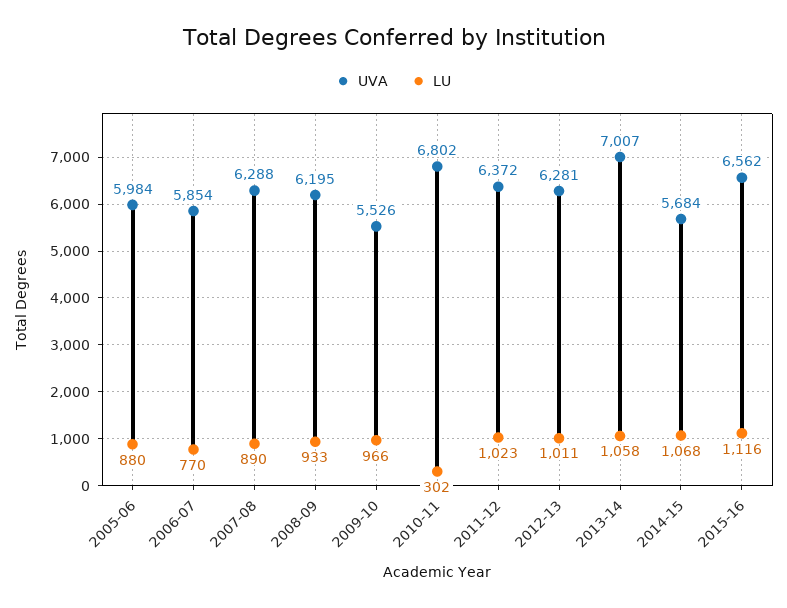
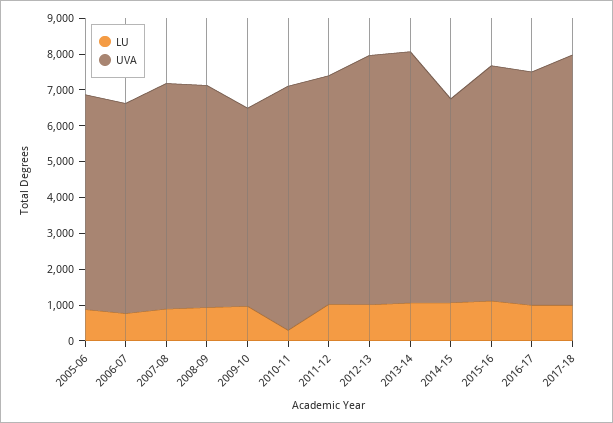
UVA, 2012-13: 6281 -> 7000
LU, 2016-17: none -> 1000
UVA, 2016-17: none -> 6500
LU, 2017-18: none -> 1000
UVA, 2017-18: none -> 7000

